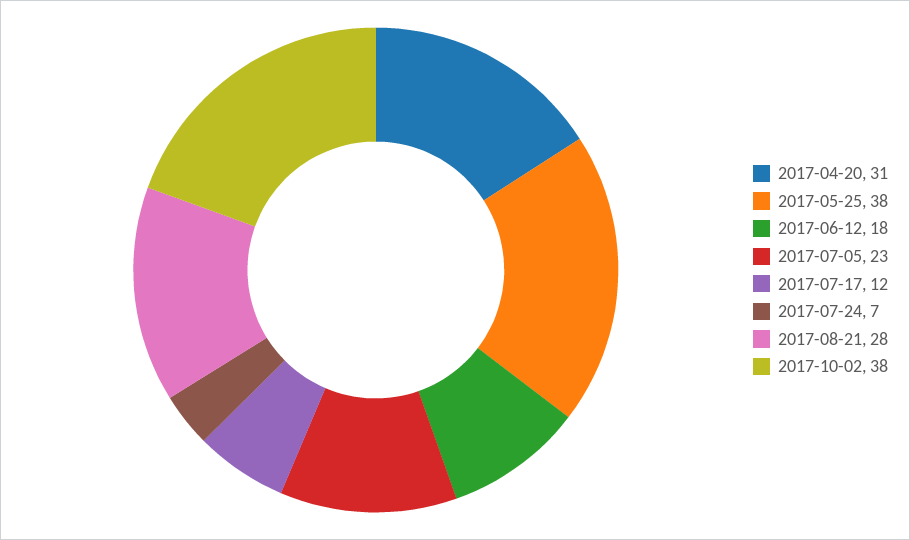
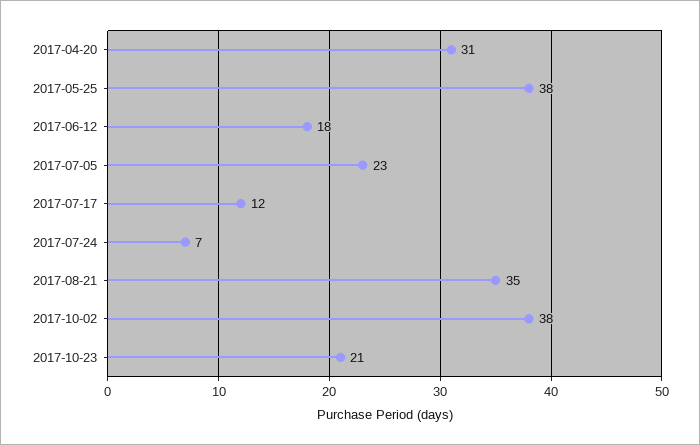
2017-08-21: 28 -> 35
2017-10-23: none -> 21

